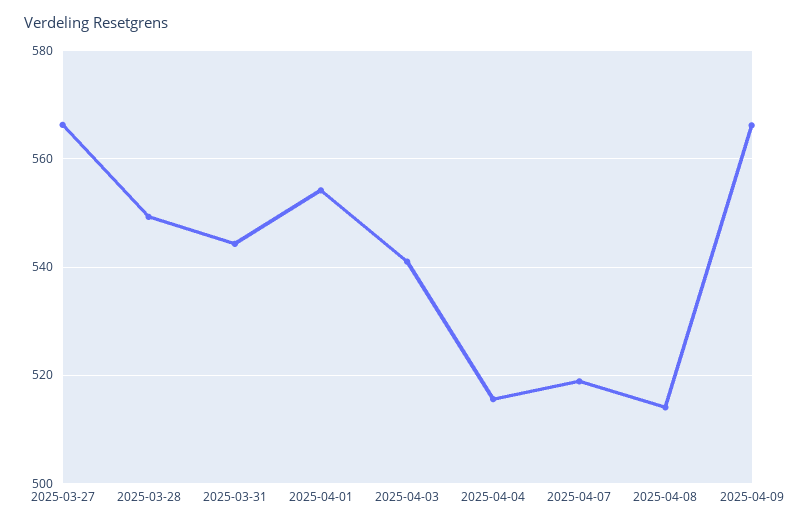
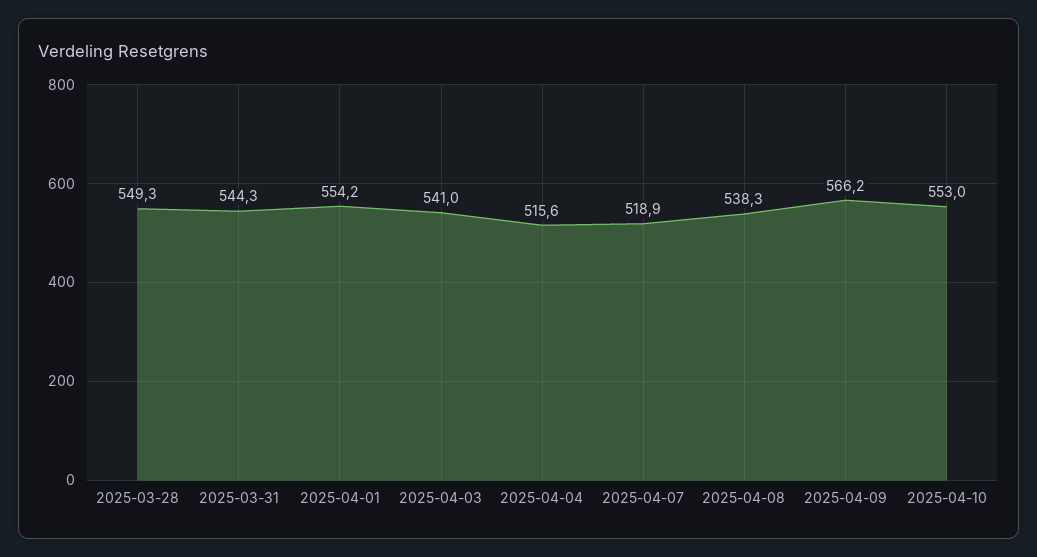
2025-03-27: 566 -> none
2025-04-08: 514 -> 538.3
2025-04-10: none -> 553

